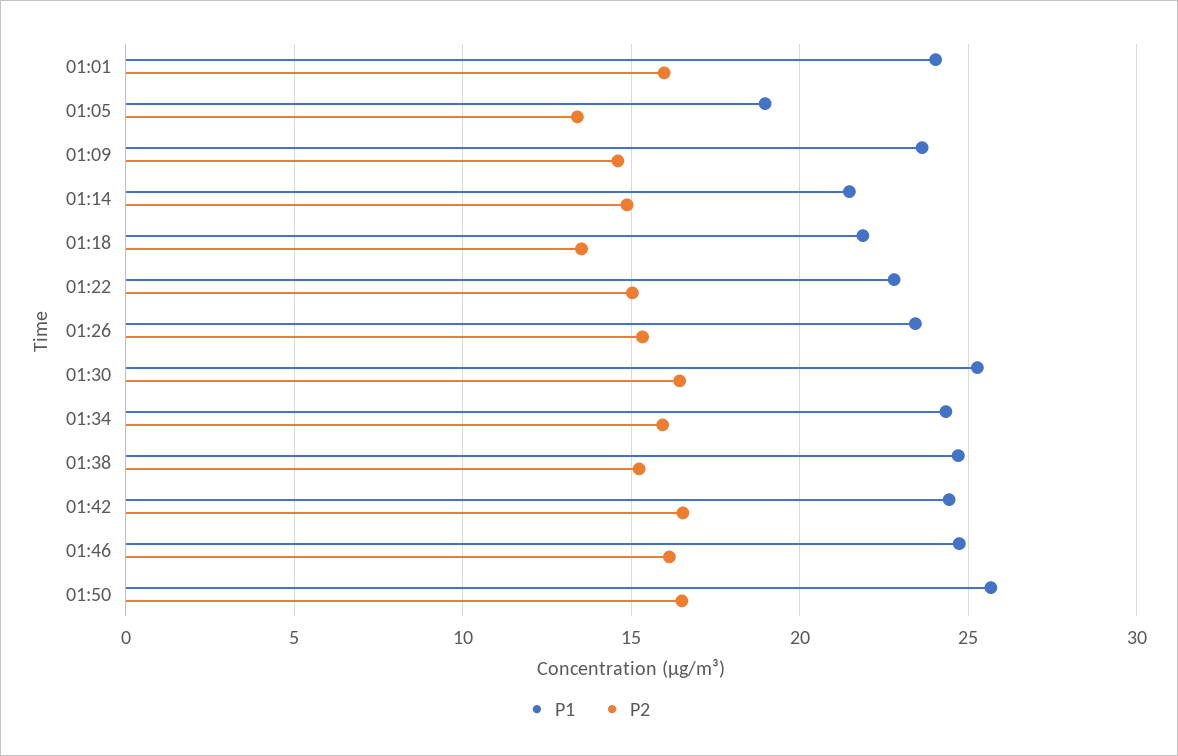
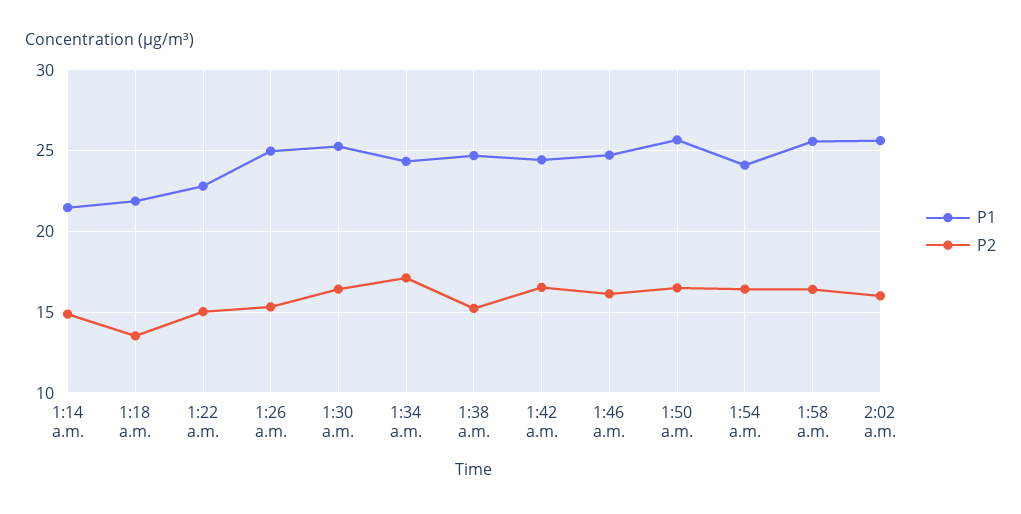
P1, 01:01: 24 -> none
P2, 01:01: 16 -> none
P1, 01:05: 19 -> none
P2, 01:05: 13.5 -> none
P1, 01:09: 23.5 -> none
P2, 01:09: 14.5 -> none
P1, 01:26: 23.5 -> 25
P2, 01:34: 16 -> 17
P1, 1:54 a.m.: none -> 24
P2, 1:54 a.m.: none -> 16.5
P1, 1:58 a.m.: none -> 25.5
P2, 1:58 a.m.: none -> 16.5
P1, 2:02 a.m.: none -> 25.5
P2, 2:02 a.m.: none -> 16

